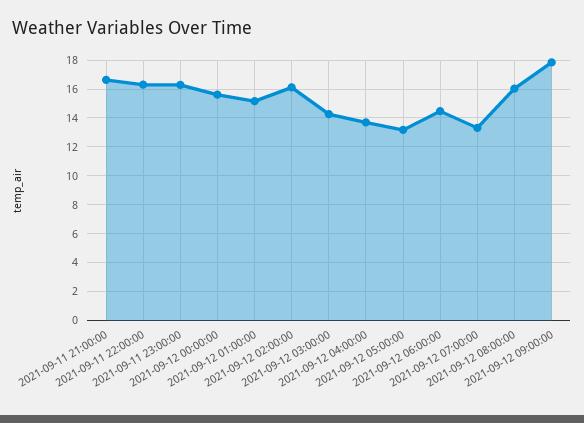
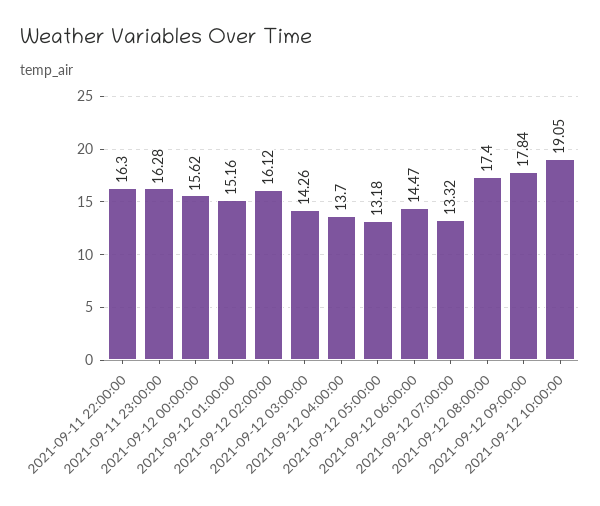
2021-09-11 21:00:00: 16.5 -> none
2021-09-12 08:00:00: 16 -> 17.4
2021-09-12 10:00:00: none -> 19.05

